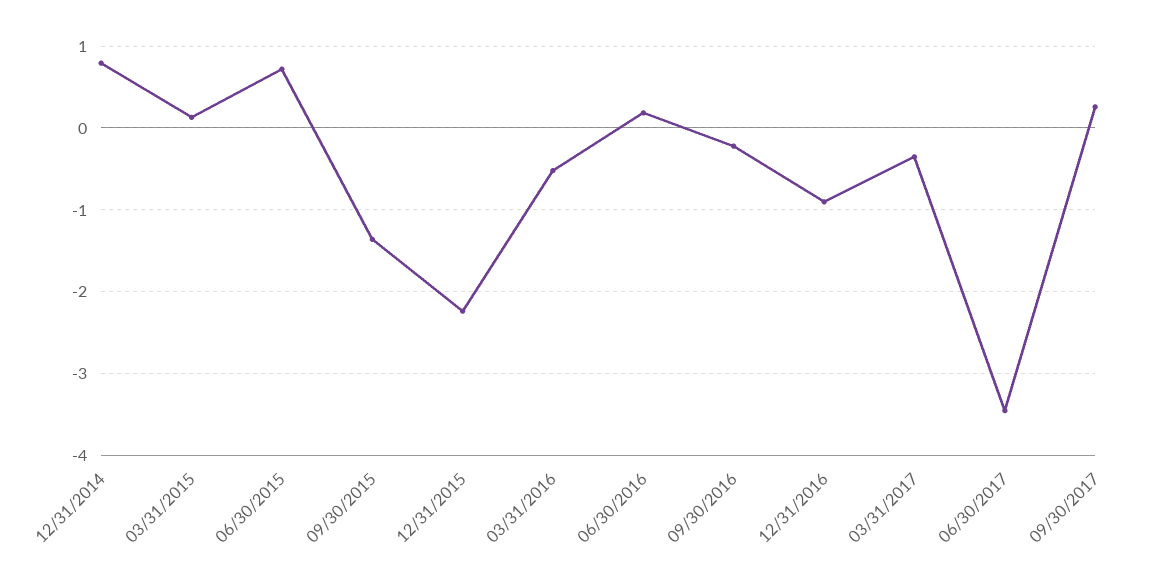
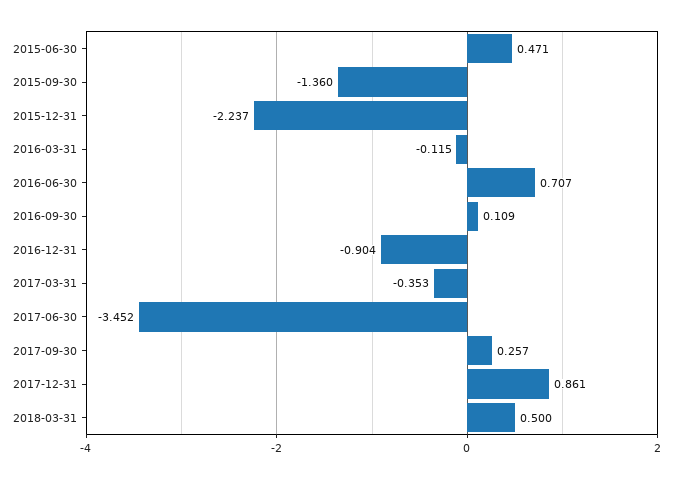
12/31/2014: 0.8 -> none
03/31/2015: 0.1 -> none
06/30/2015: 0.7 -> 0.471
03/31/2016: -0.5 -> -0.115
06/30/2016: 0.2 -> 0.707
09/30/2016: -0.2 -> 0.109
2017-12-31: none -> 0.861
2018-03-31: none -> 0.5

